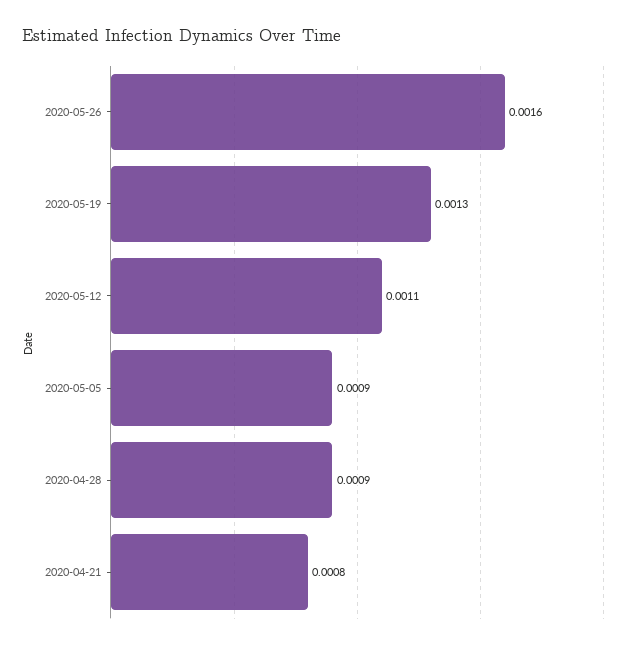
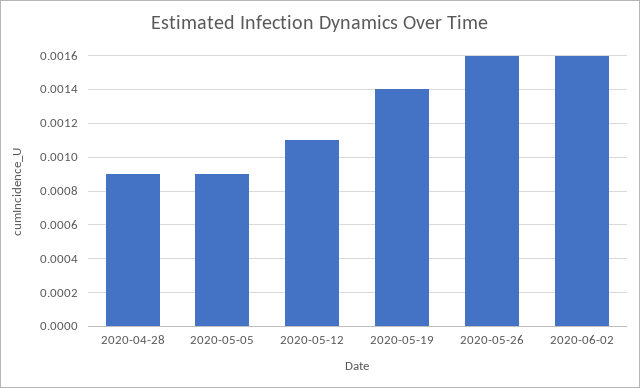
2020-05-19: 0.0013 -> 0.0014
2020-04-21: 0.0008 -> none
2020-06-02: none -> 0.0016

